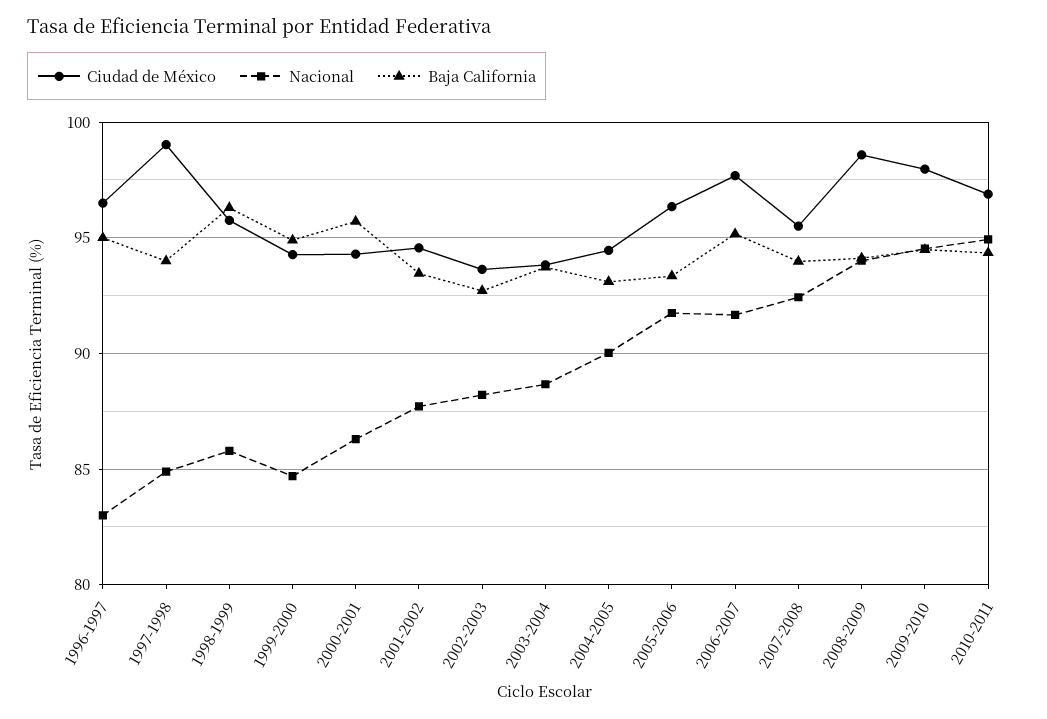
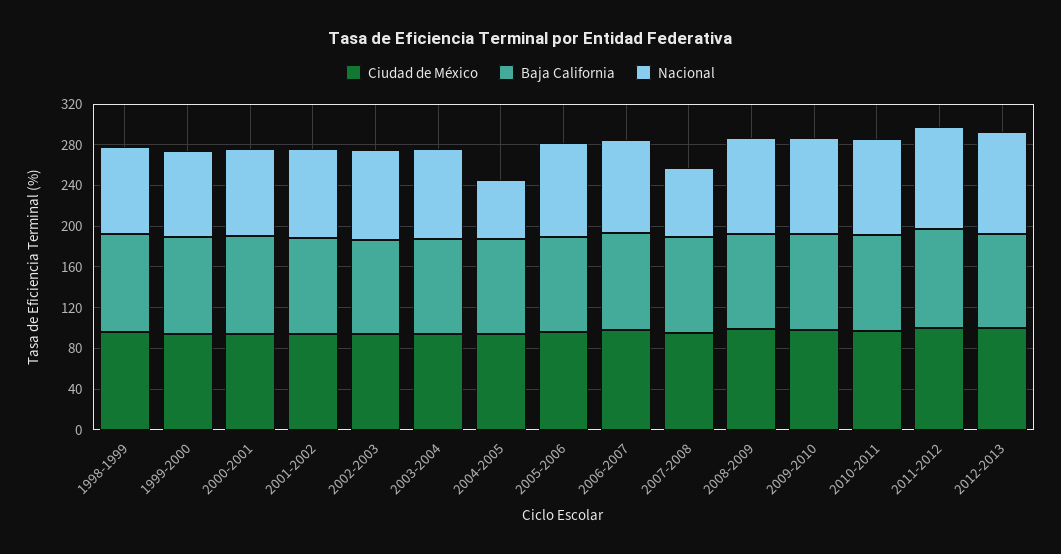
Ciudad de México, 1996-1997: 96.5 -> none
Nacional, 1996-1997: 83 -> none
Baja California, 1996-1997: 95 -> none
Ciudad de México, 1997-1998: 99 -> none
Nacional, 1997-1998: 85 -> none
Baja California, 1997-1998: 94 -> none
Nacional, 2004-2005: 90 -> 60
Nacional, 2007-2008: 92.5 -> 70
Ciudad de México, 2011-2012: none -> 100
Baja California, 2011-2012: none -> 100
Nacional, 2011-2012: none -> 100
Ciudad de México, 2012-2013: none -> 100
Baja California, 2012-2013: none -> 90
Nacional, 2012-2013: none -> 100

